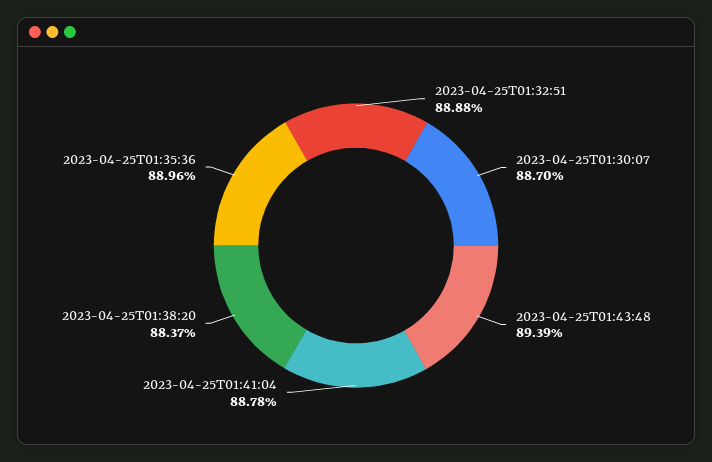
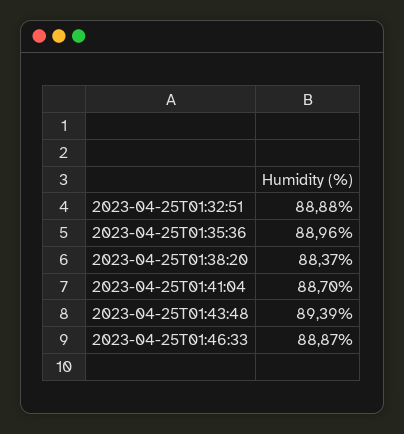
2023-04-25T01:30:07: 88.7 -> none
2023-04-25T01:41:04: 88.78 -> 88.7
2023-04-25T01:46:33: none -> 88.87

